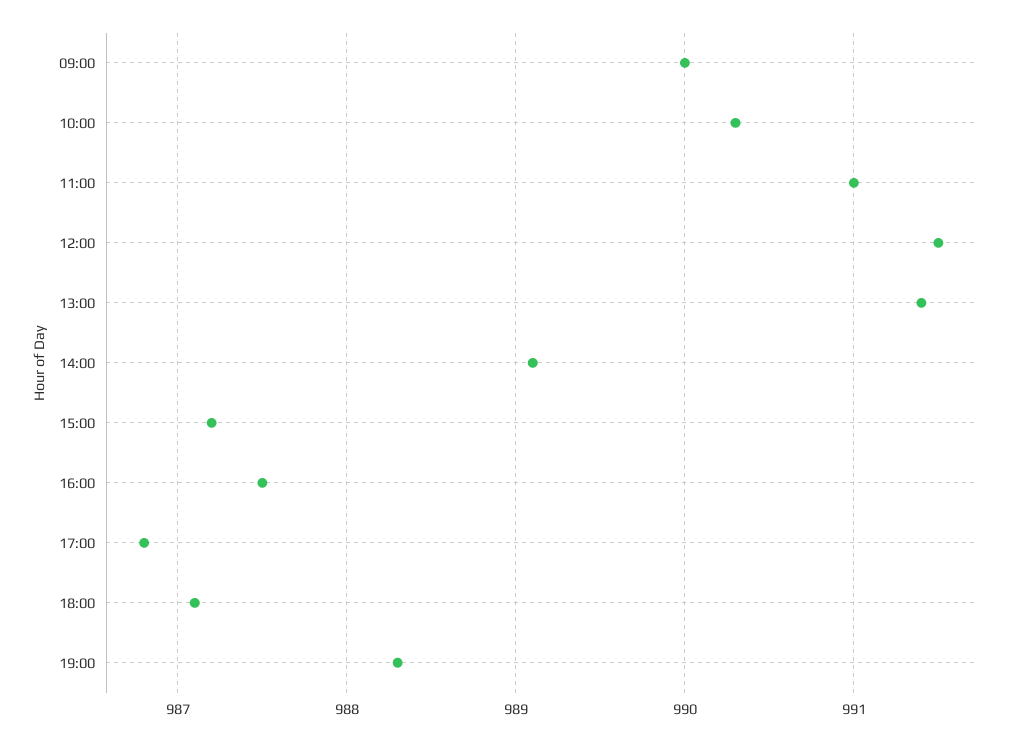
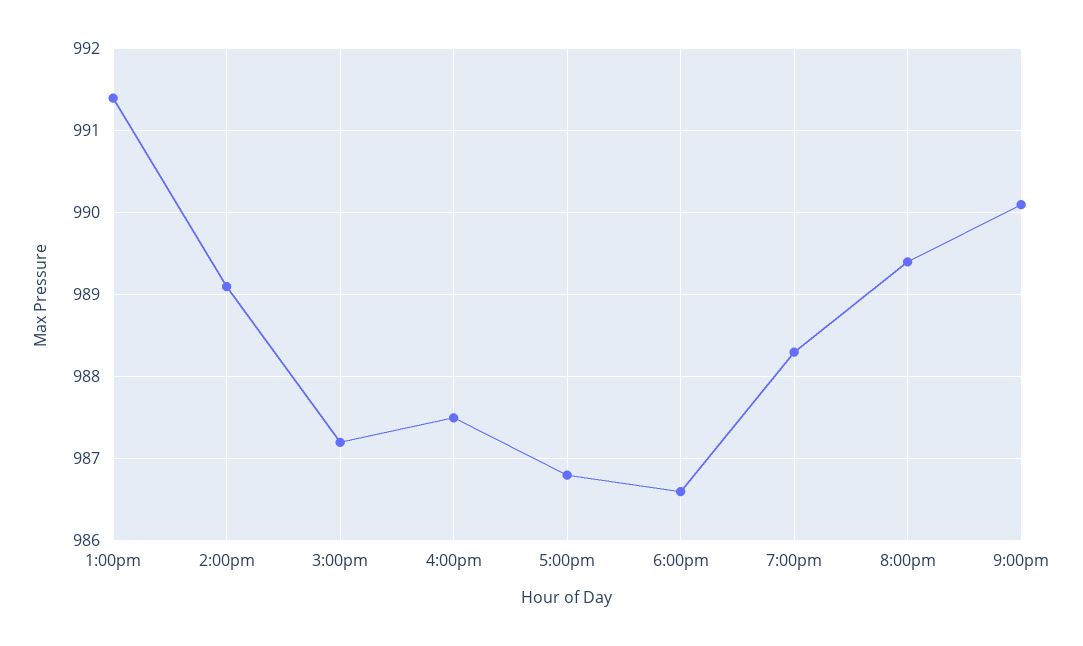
09:00: 990 -> none
10:00: 990.3 -> none
11:00: 991 -> none
12:00: 991.5 -> none
18:00: 987.1 -> 986.6
8:00pm: none -> 989.4
9:00pm: none -> 990.1

